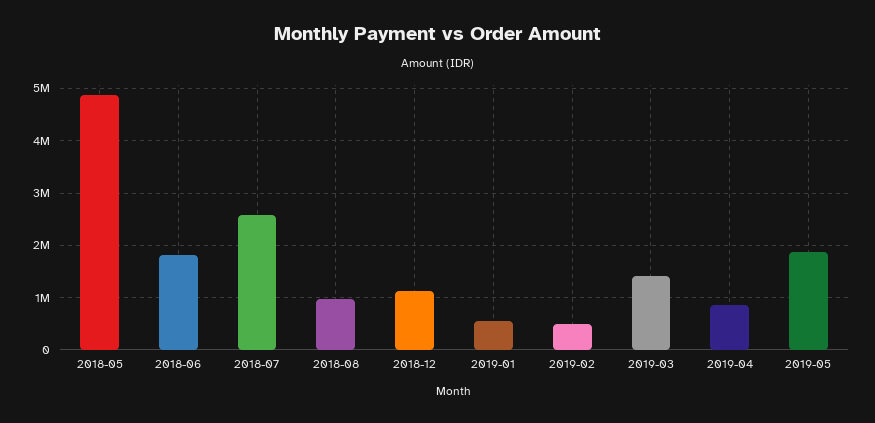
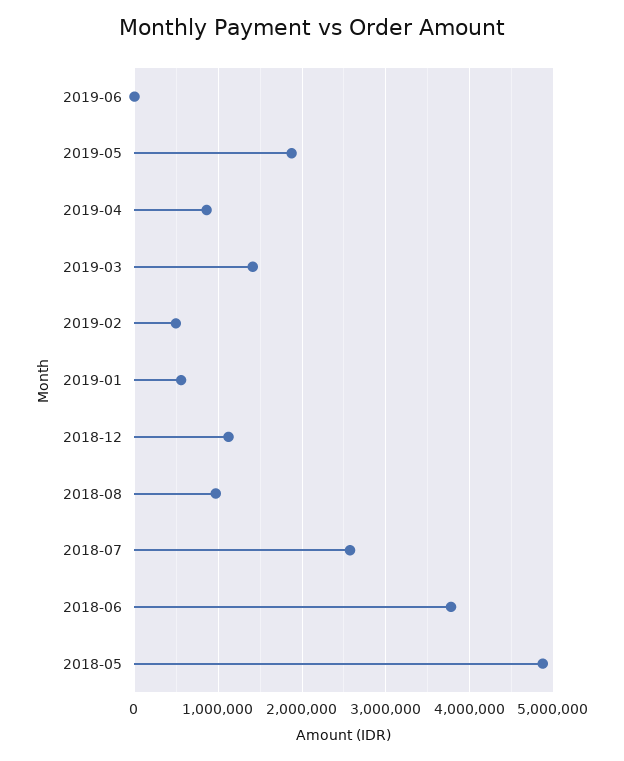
2018-06: 1800000 -> 3800000
2019-06: none -> 0

